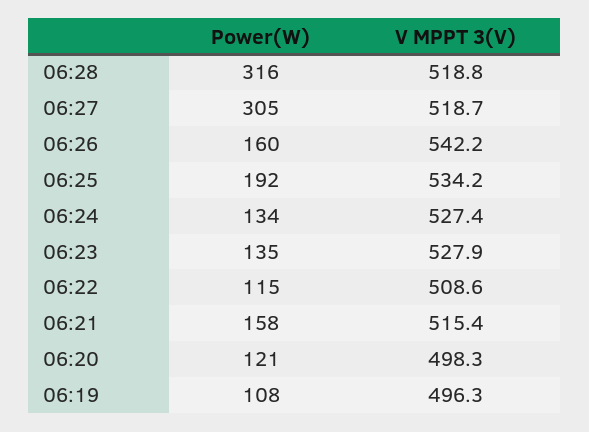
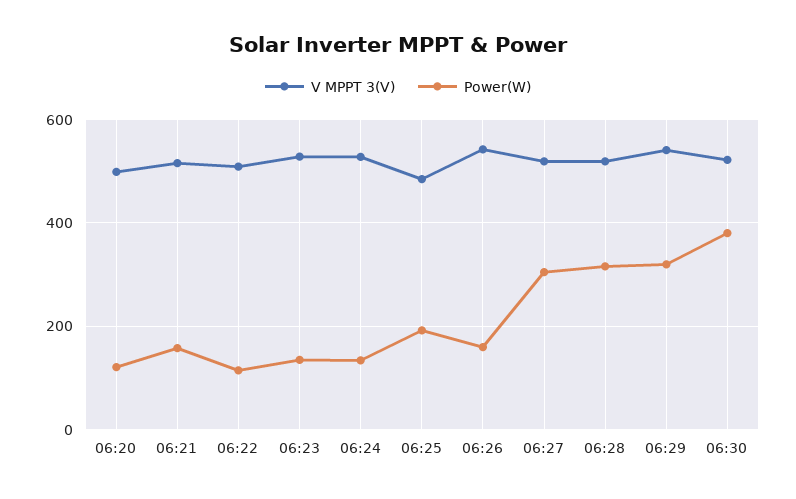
V MPPT 3(V), 06:25: 534.2 -> 480
Power(W), 06:19: 108 -> none
V MPPT 3(V), 06:19: 496.3 -> none
V MPPT 3(V), 06:29: none -> 540
Power(W), 06:29: none -> 320
V MPPT 3(V), 06:30: none -> 520
Power(W), 06:30: none -> 380

